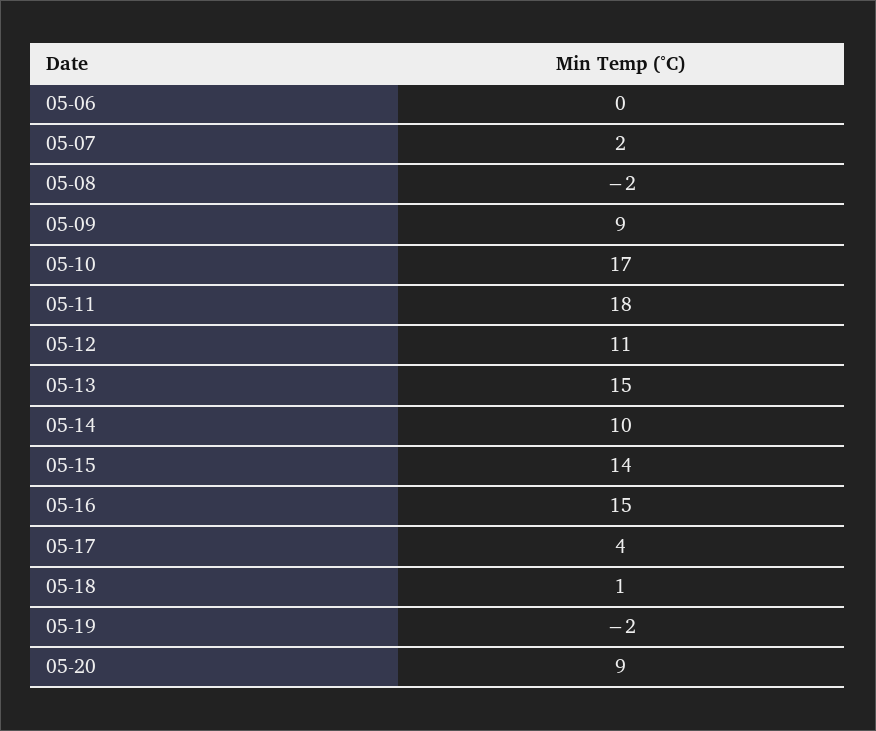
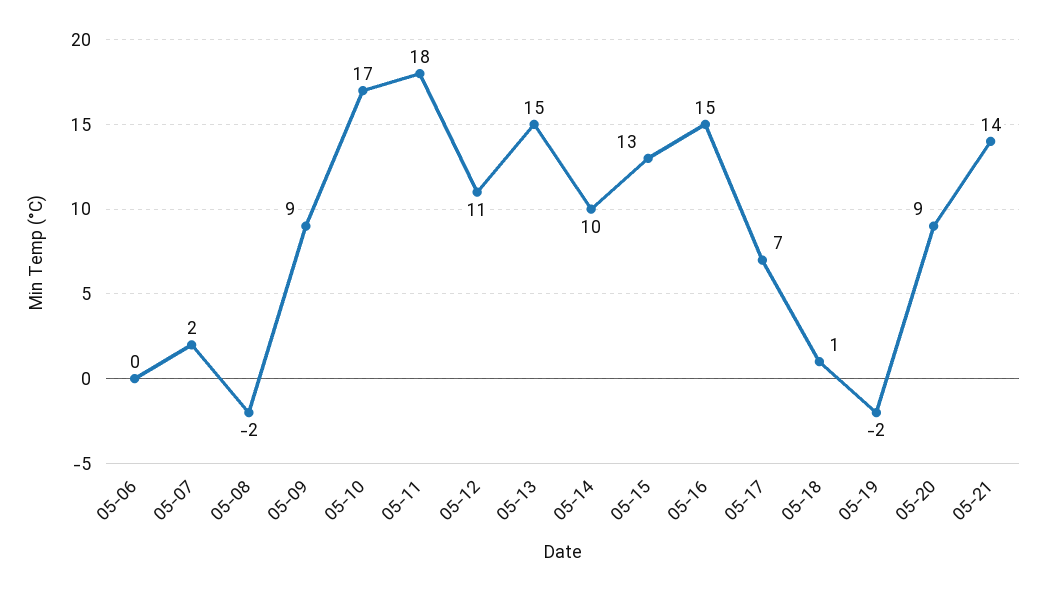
05-15: 14 -> 13
05-17: 4 -> 7
05-21: none -> 14

